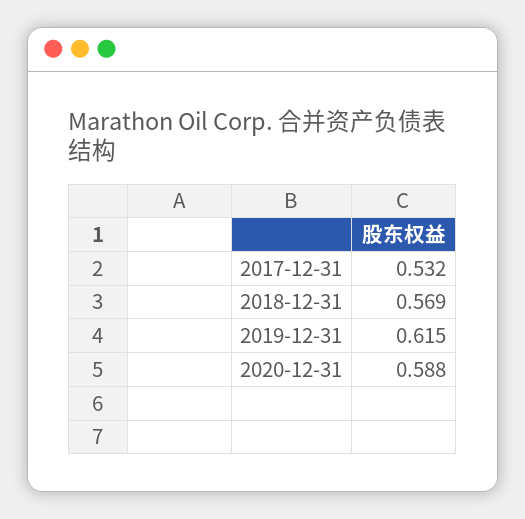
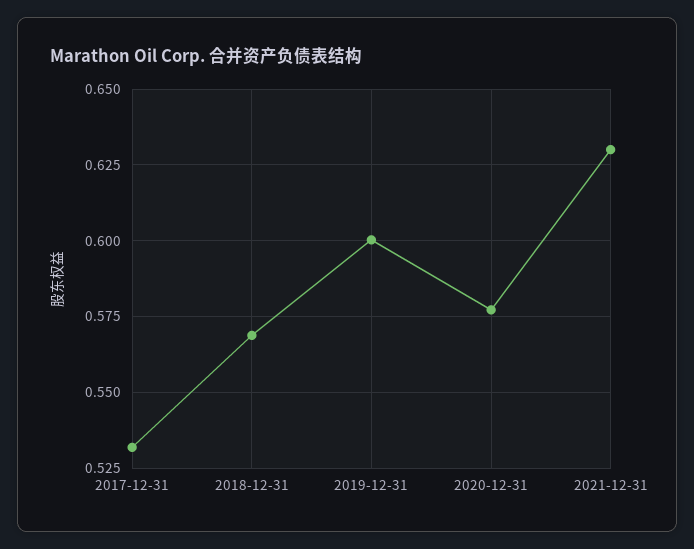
2019-12-31: 0.615 -> 0.6
2020-12-31: 0.588 -> 0.5775
2021-12-31: none -> 0.63

